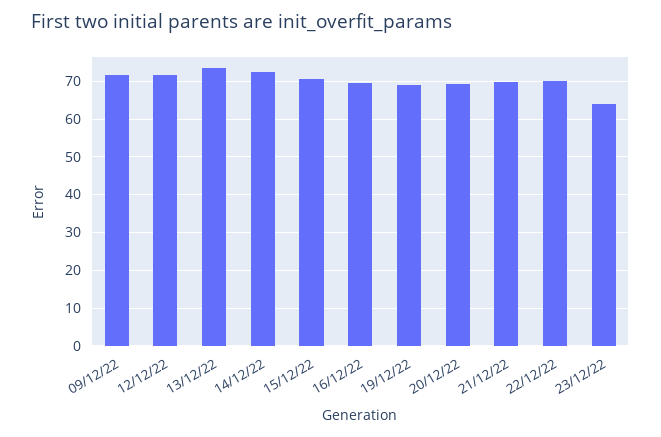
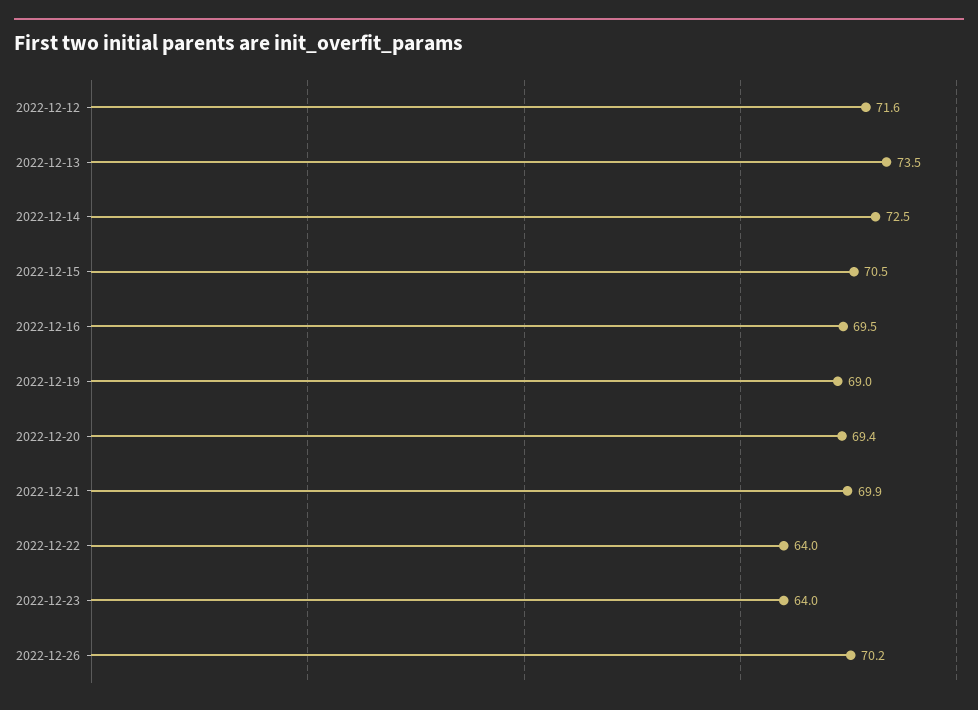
09/12/22: 72 -> none
22/12/22: 70 -> 64
2022-12-26: none -> 70.2

